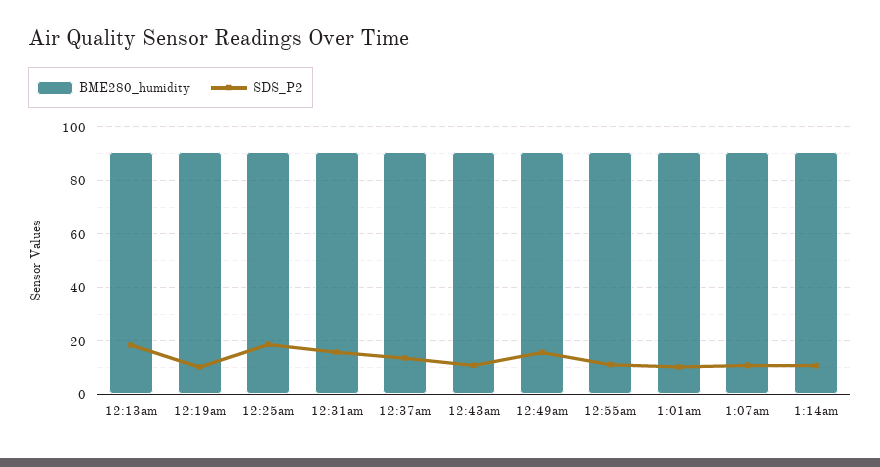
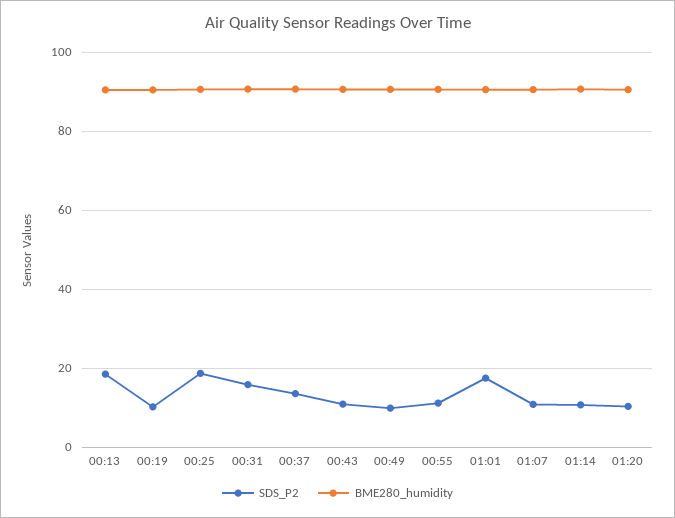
SDS_P2, 12:49am: 15 -> 10
SDS_P2, 1:01am: 10 -> 18
SDS_P2, 01:20: none -> 10
BME280_humidity, 01:20: none -> 90

